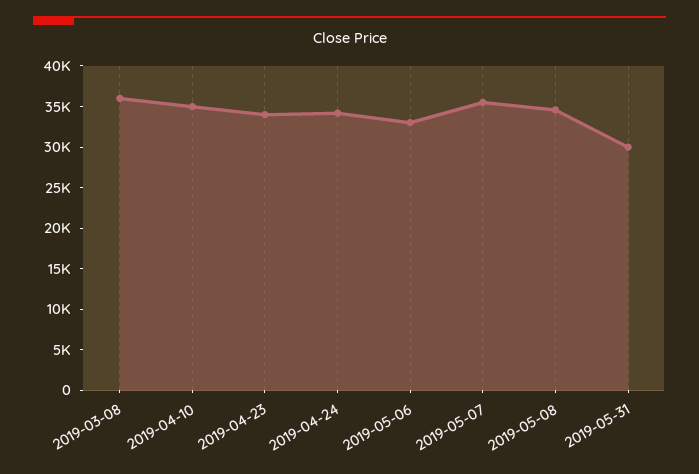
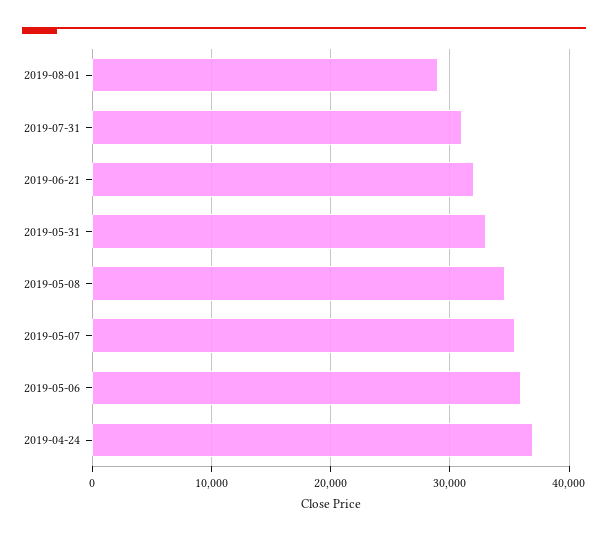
2019-03-08: 36000 -> none
2019-04-10: 35000 -> none
2019-04-23: 34000 -> none
2019-04-24: 34000 -> 37000
2019-05-06: 33000 -> 36000
2019-05-31: 30000 -> 33000
2019-08-01: none -> 29000
2019-07-31: none -> 31000
2019-06-21: none -> 32000

